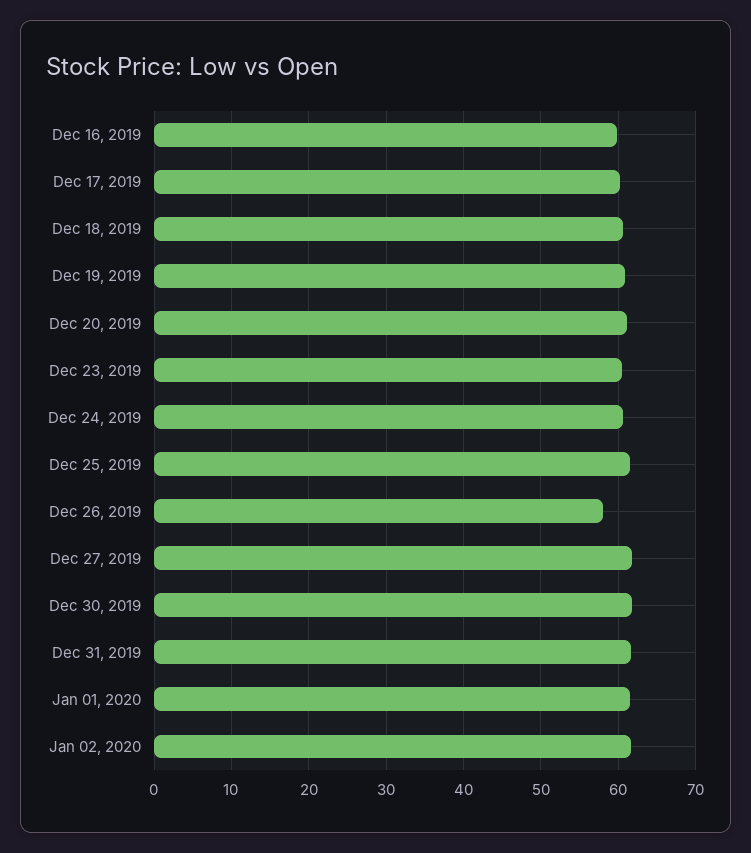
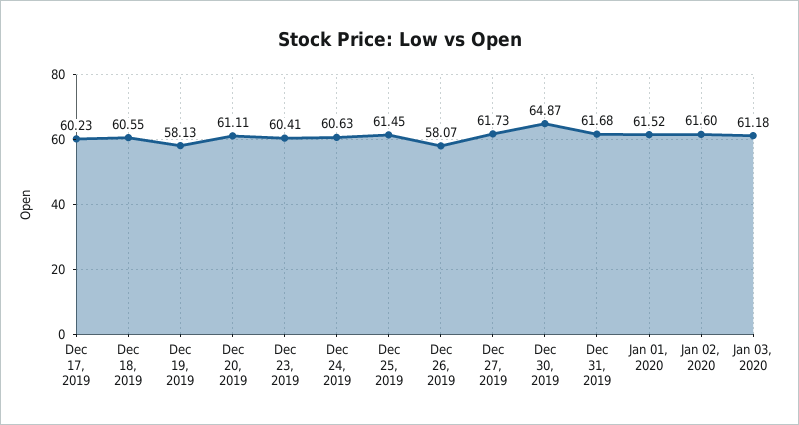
Dec 16, 2019: 60 -> none
Dec 19, 2019: 61 -> 58.13
Dec 30, 2019: 62 -> 64.87
Jan 03, 2020: none -> 61.18

